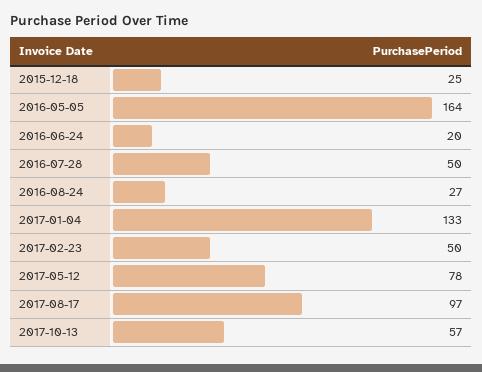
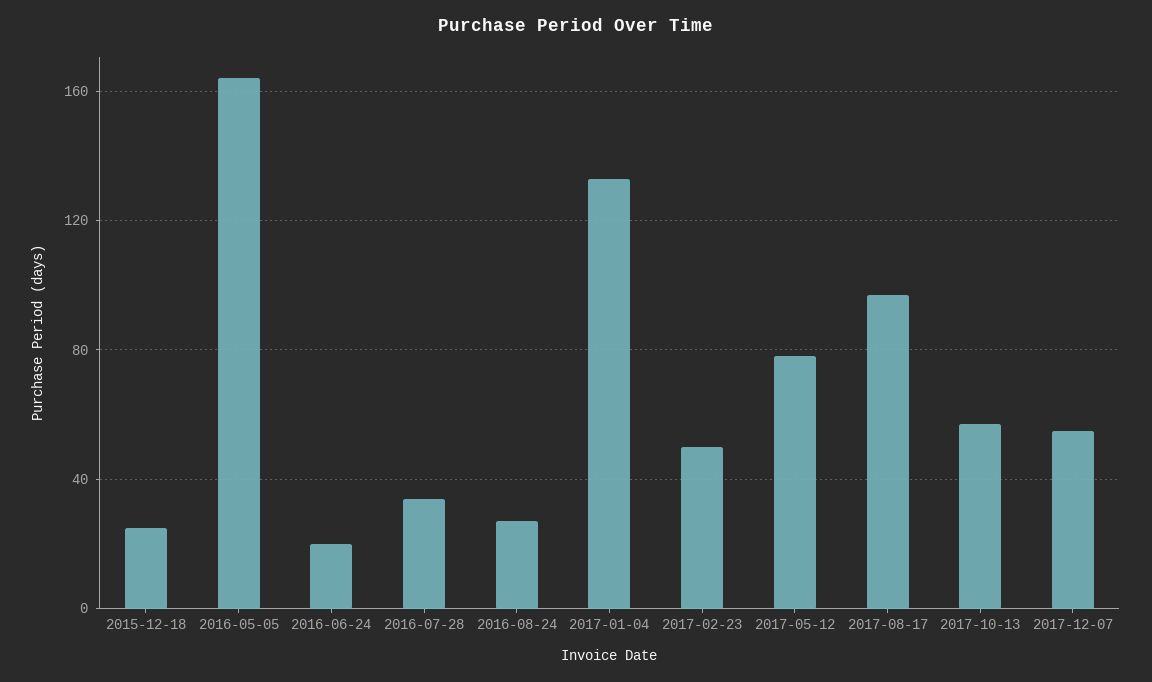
2016-07-28: 50 -> 35
2017-12-07: none -> 55

